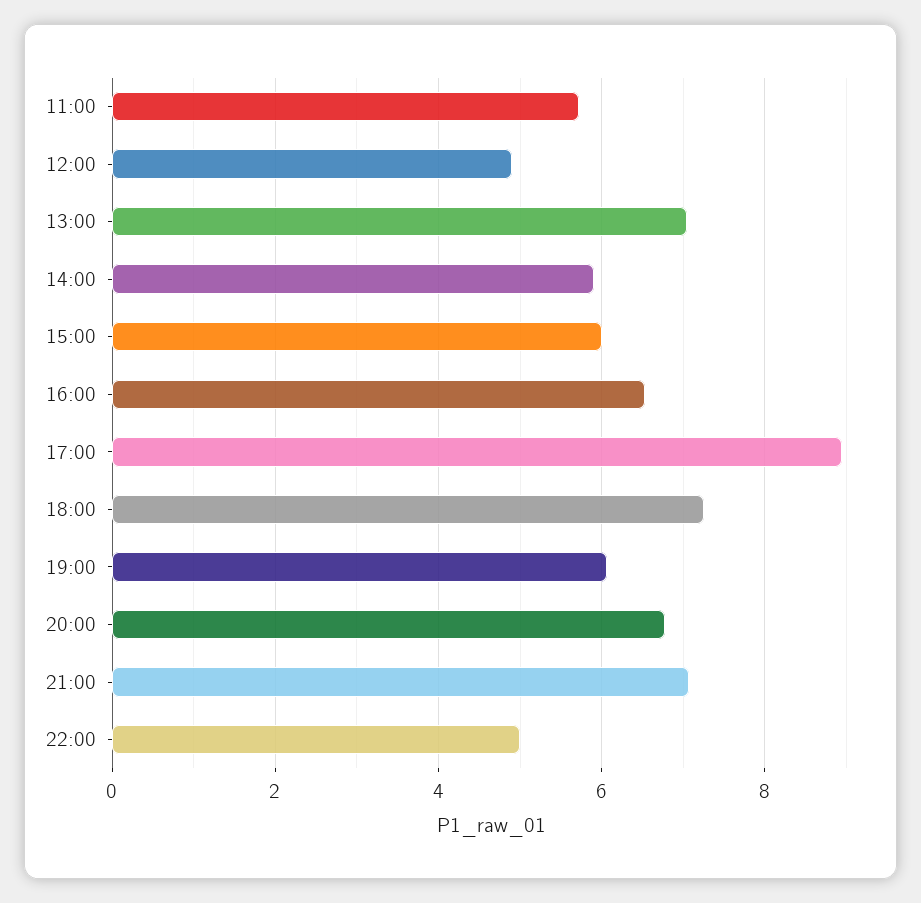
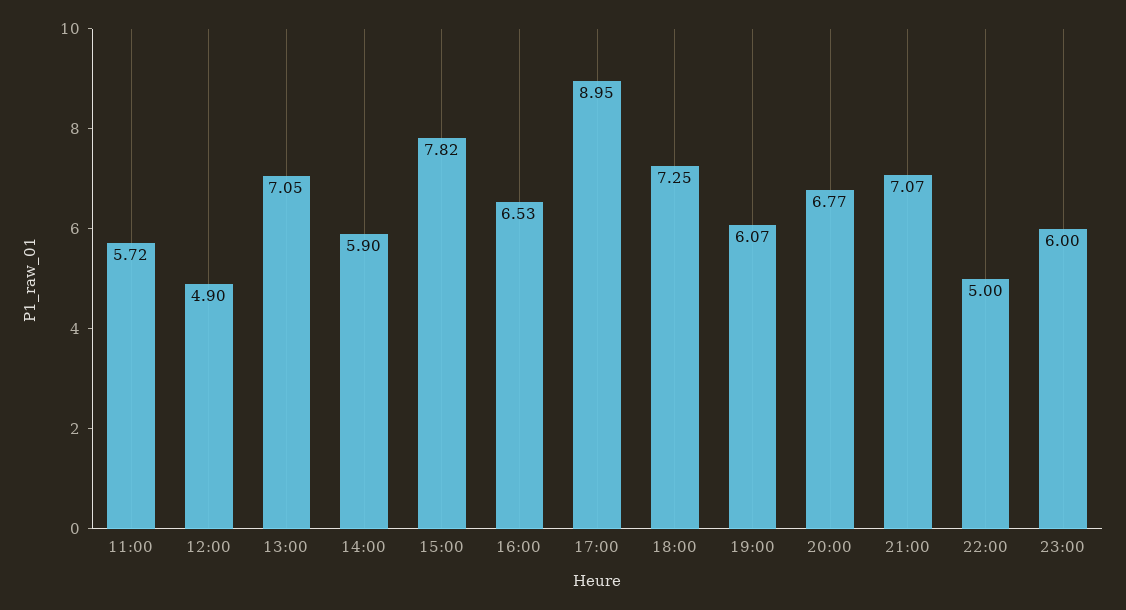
15:00: 6 -> 7.82
23:00: none -> 6

